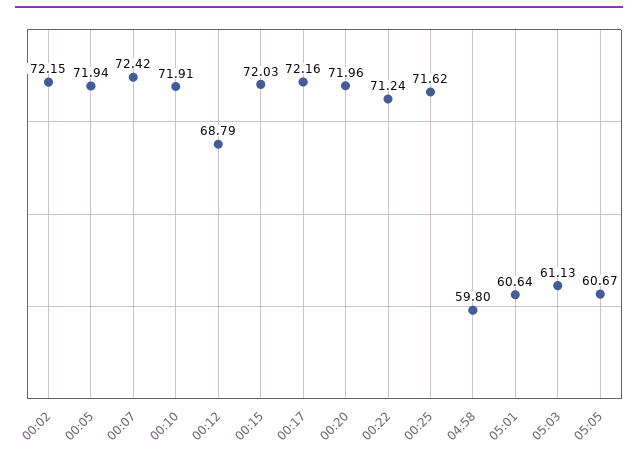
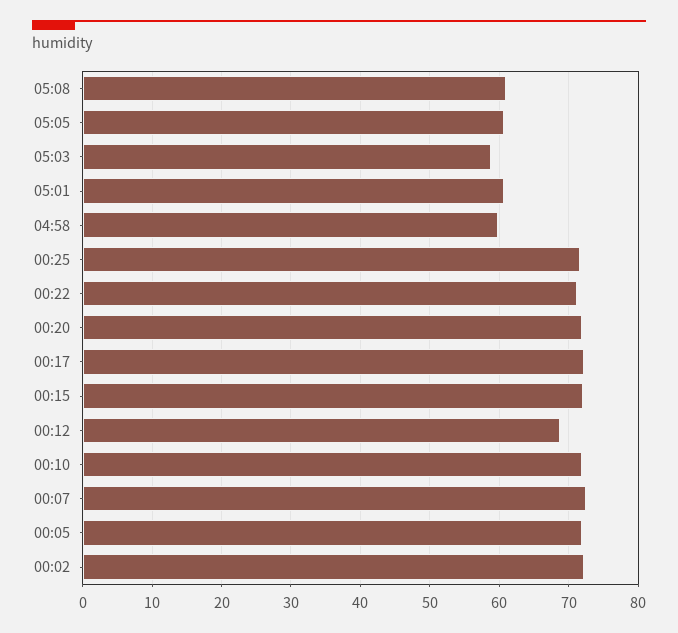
05:03: 61.13 -> 59
05:08: none -> 61

